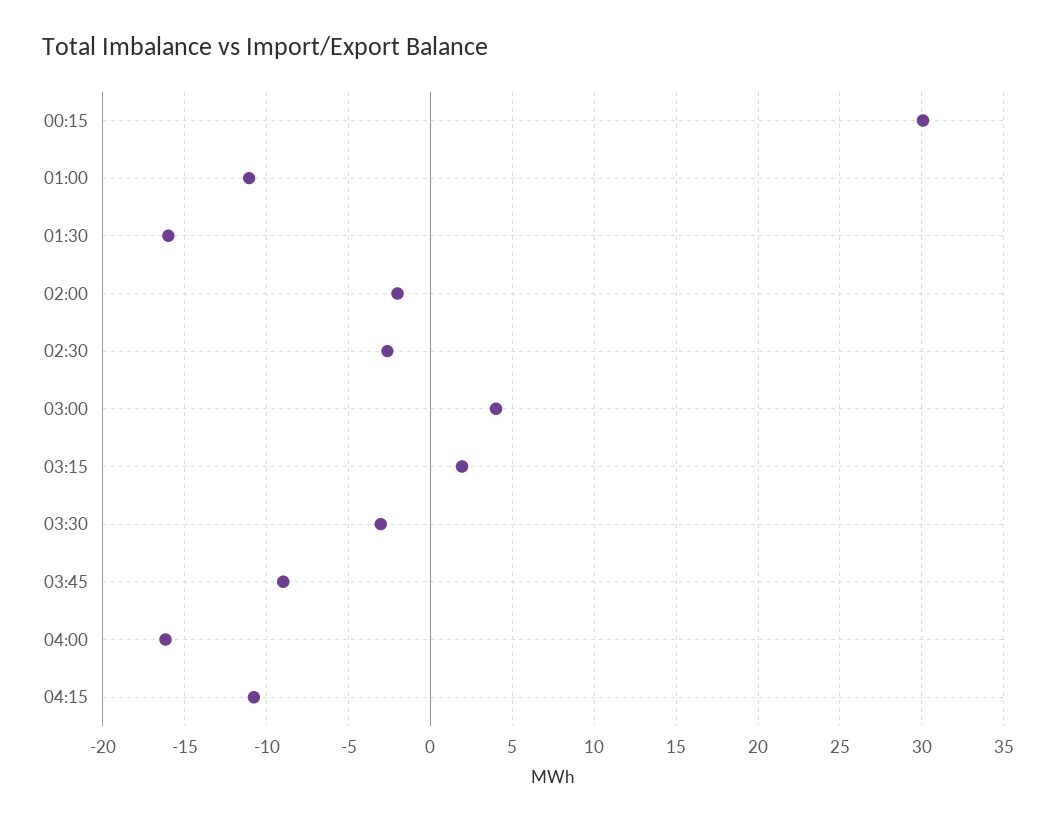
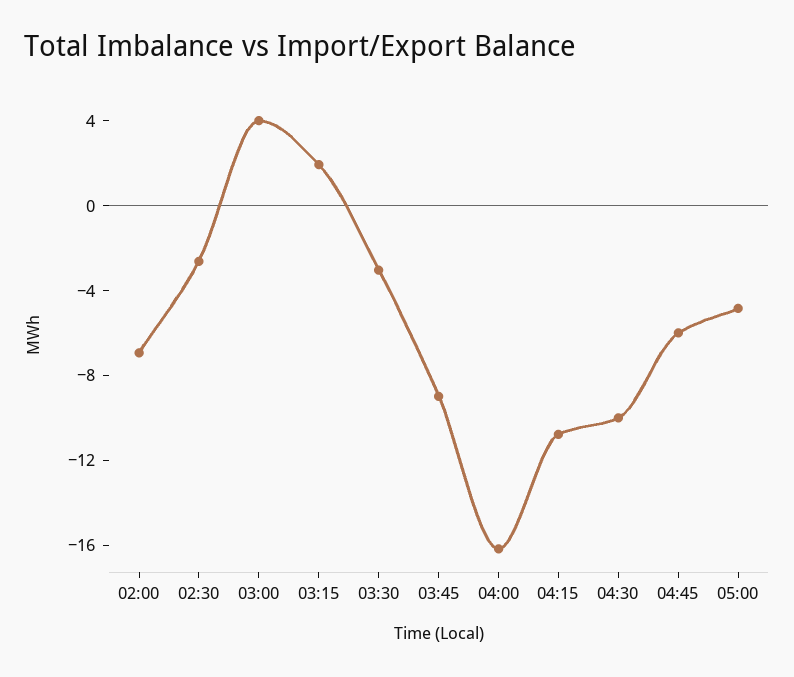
00:15: 30 -> none
01:00: -11 -> none
01:30: -16 -> none
02:00: -2 -> -7
04:30: none -> -10
04:45: none -> -6
05:00: none -> -5

